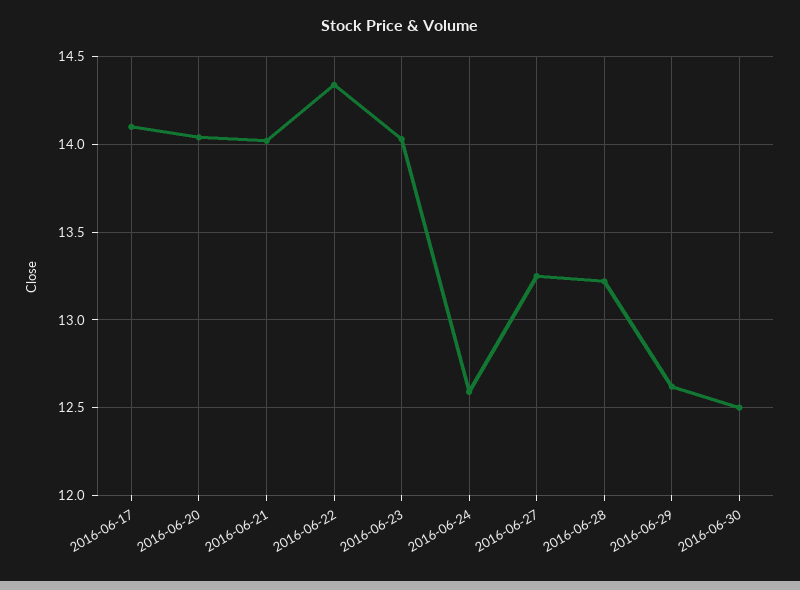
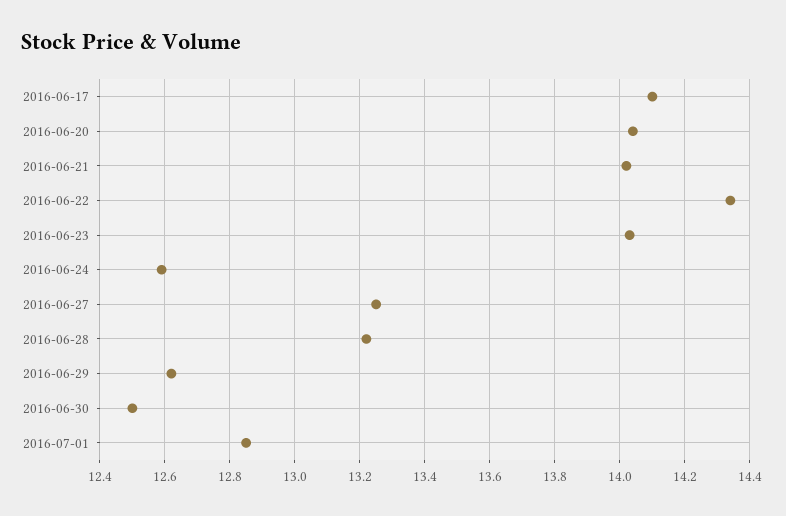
2016-07-01: none -> 12.85

